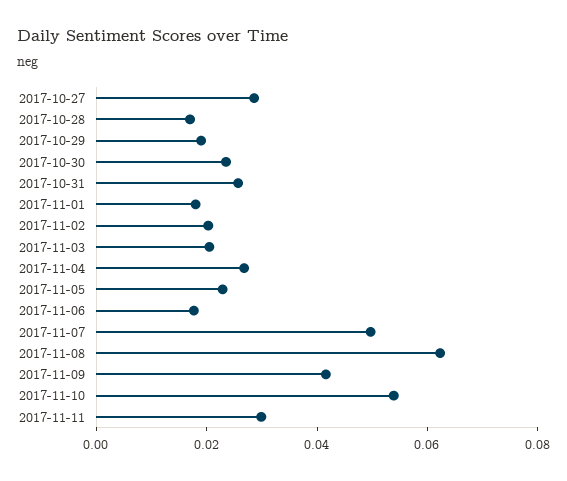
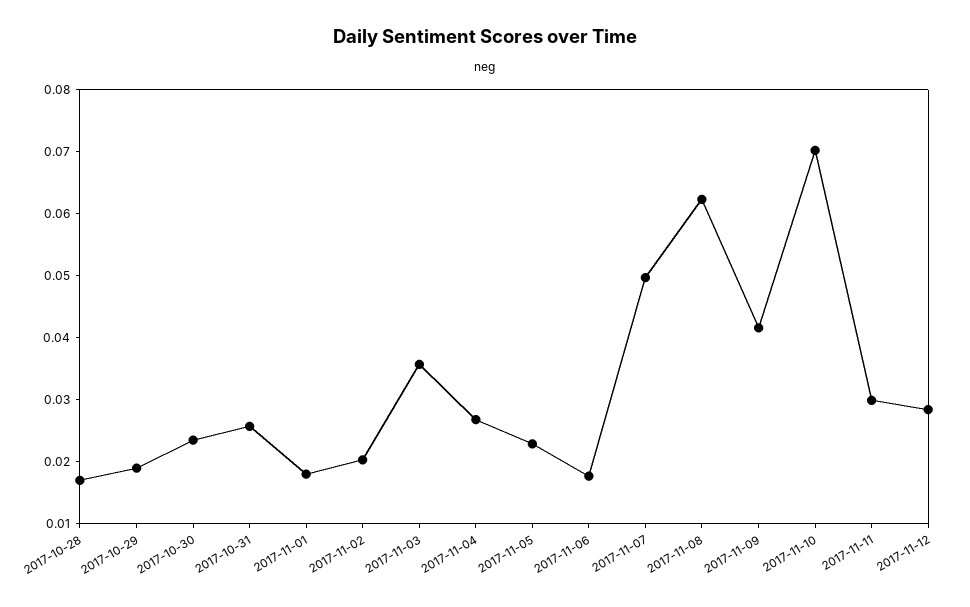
2017-10-27: 0.03 -> none
2017-11-03: 0.02 -> 0.036
2017-11-10: 0.055 -> 0.07
2017-11-12: none -> 0.028

